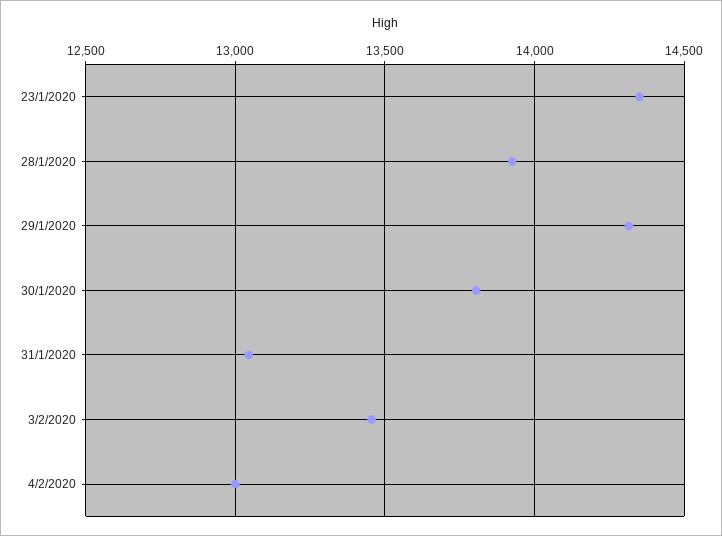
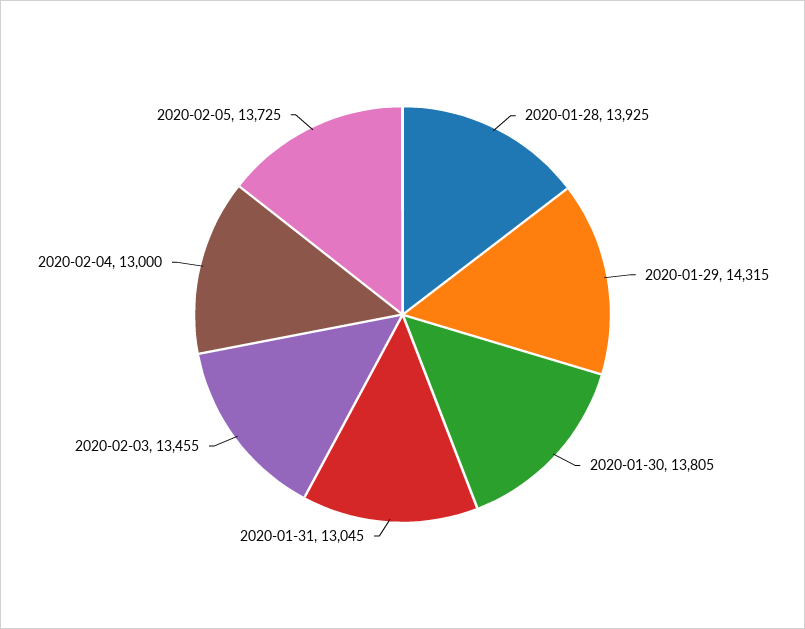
23/1/2020: 14350 -> none
2020-02-05: none -> 13725

